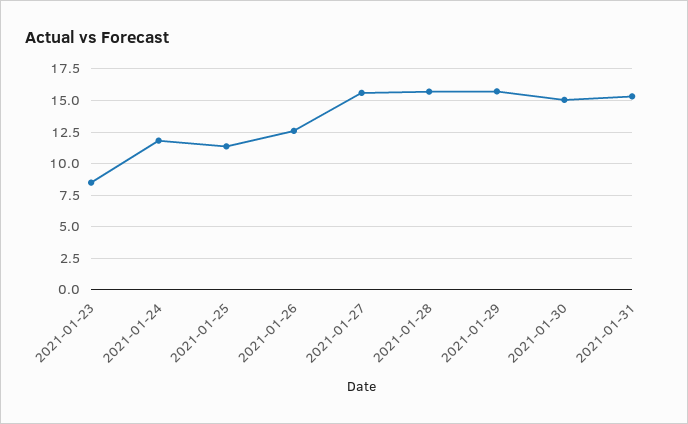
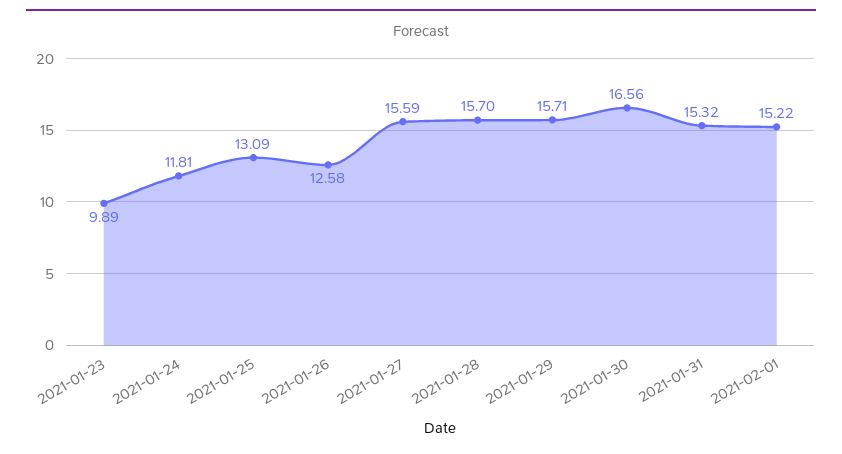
2021-01-23: 8.5 -> 9.89
2021-01-25: 11.5 -> 13.09
2021-01-30: 15 -> 16.56
2021-02-01: none -> 15.22

